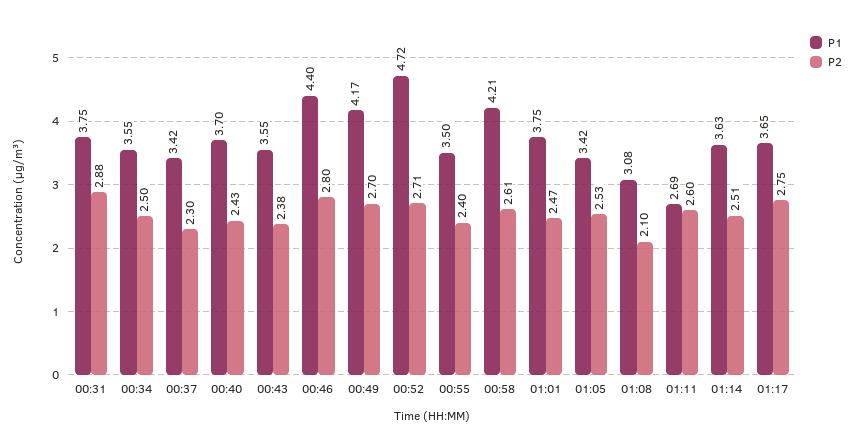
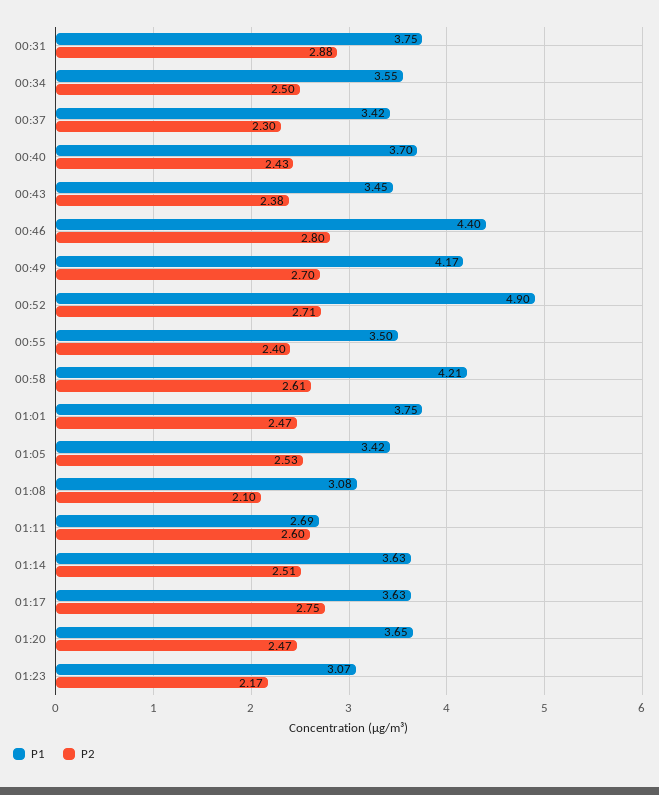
P1, 00:43: 3.55 -> 3.45
P1, 00:52: 4.72 -> 4.9
P1, 01:17: 3.65 -> 3.63
P1, 01:20: none -> 3.65
P2, 01:20: none -> 2.47
P1, 01:23: none -> 3.07
P2, 01:23: none -> 2.17

